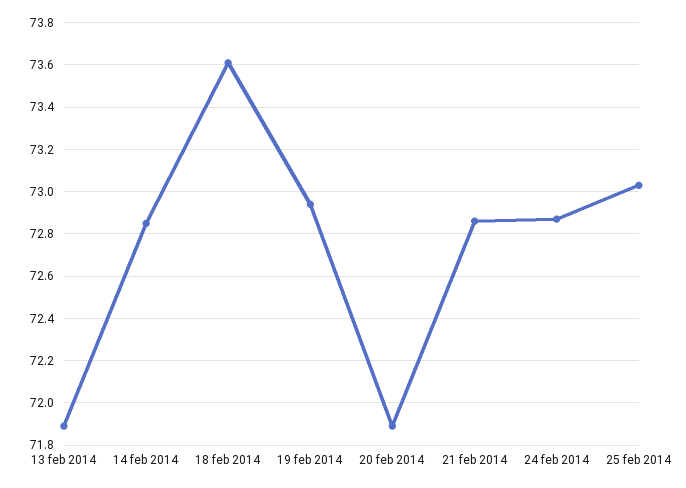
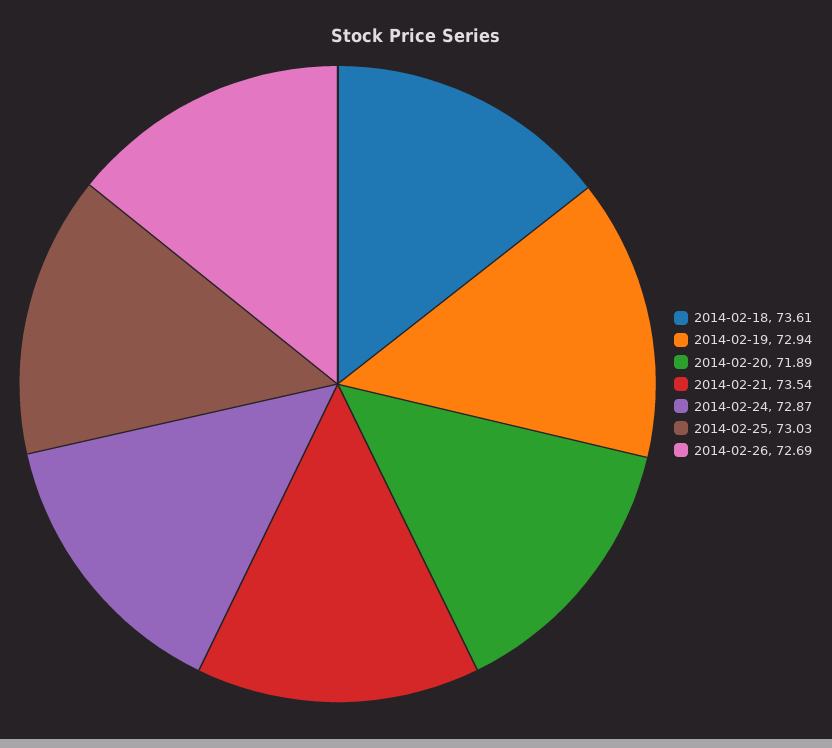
13 feb 2014: 71.9 -> none
14 feb 2014: 72.85 -> none
21 feb 2014: 72.85 -> 73.54
2014-02-26: none -> 72.69

